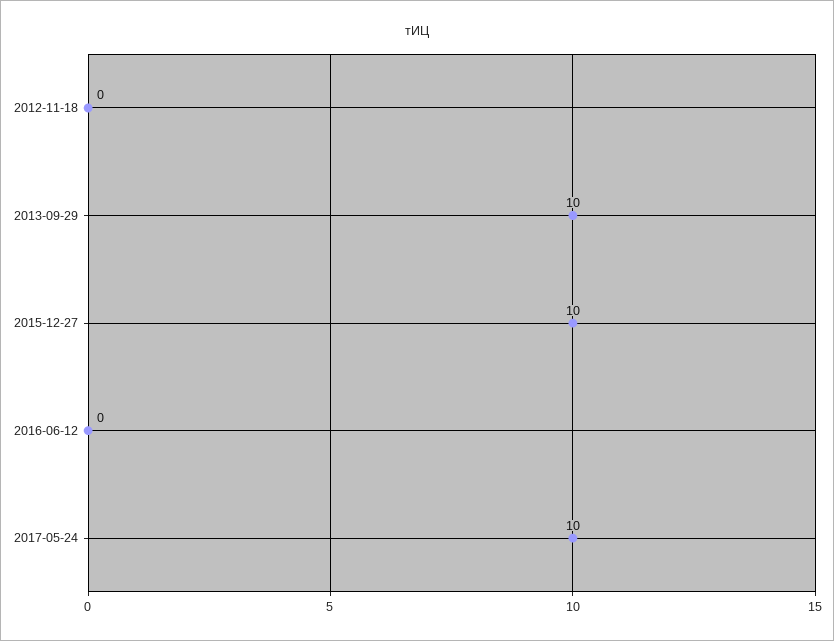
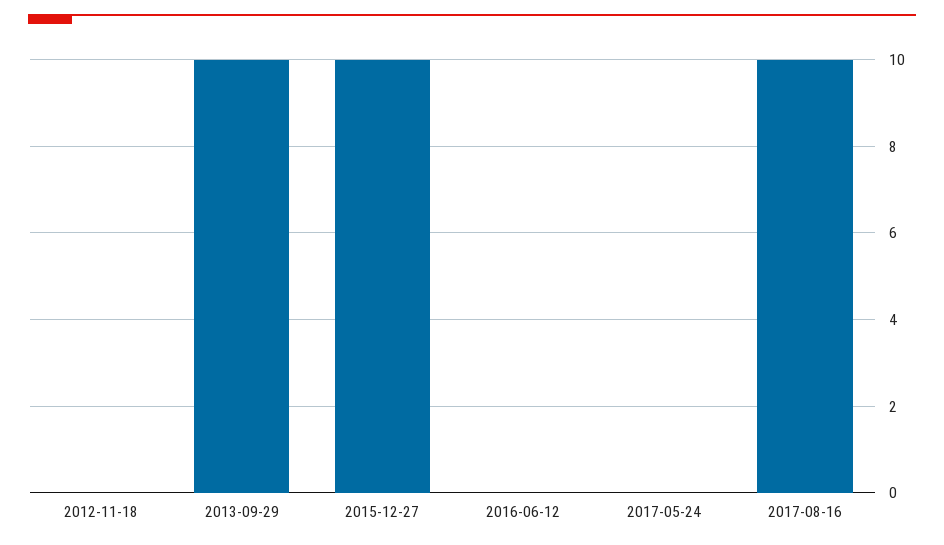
2017-05-24: 10 -> 0
2017-08-16: none -> 10

